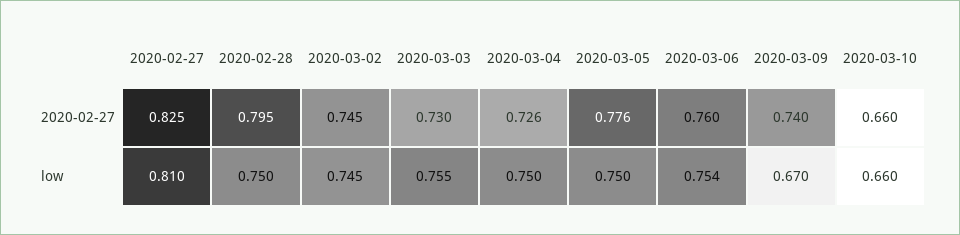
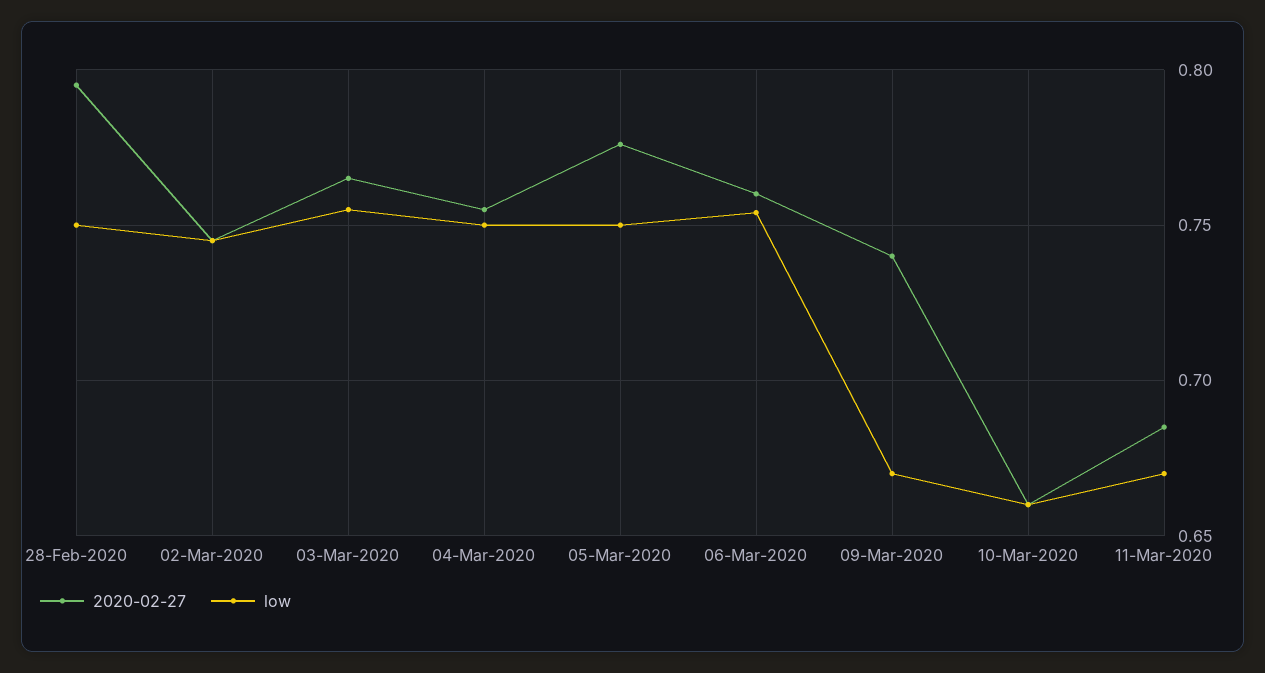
2020-02-27, 2020-02-27: 0.825 -> none
2020-02-27, 2020-03-03: 0.73 -> 0.765
2020-02-27, 2020-03-04: 0.726 -> 0.755
low, 2020-02-27: 0.81 -> none
2020-02-27, 11-Mar-2020: none -> 0.685
low, 11-Mar-2020: none -> 0.67

